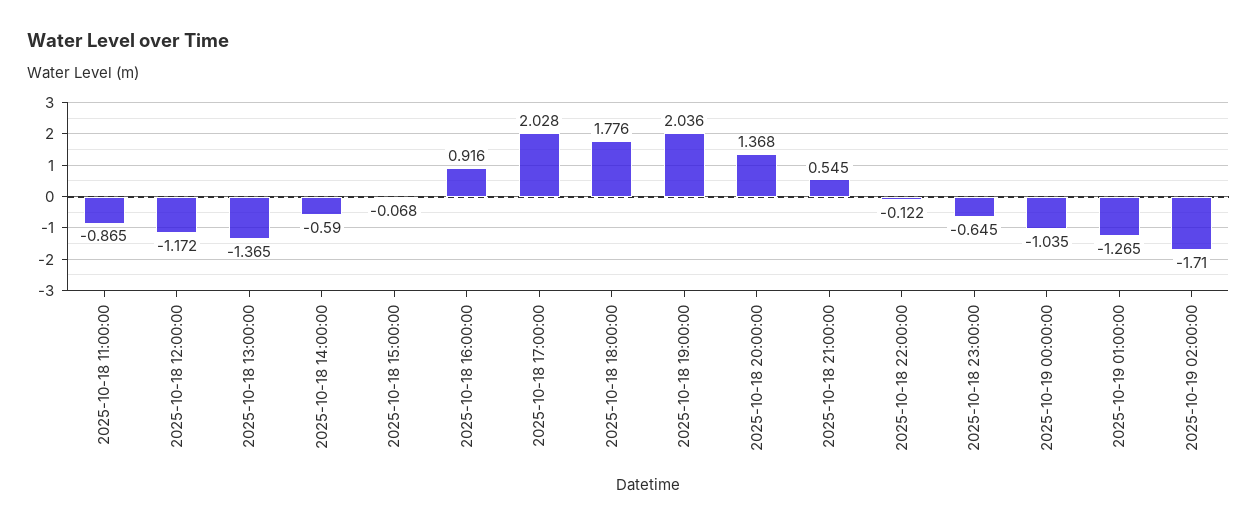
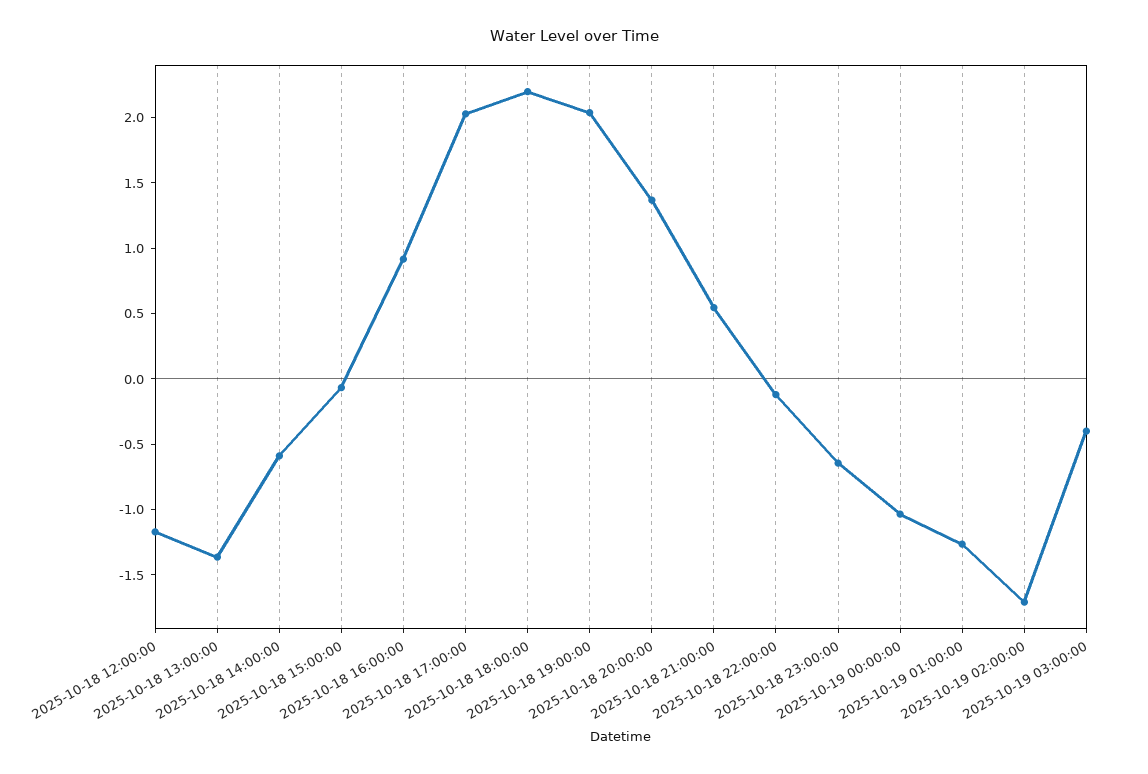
2025-10-18 11:00:00: -0.865 -> none
2025-10-18 18:00:00: 1.776 -> 2.2
2025-10-19 03:00:00: none -> -0.4

